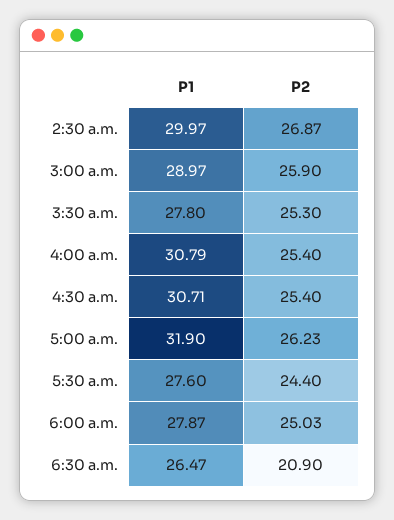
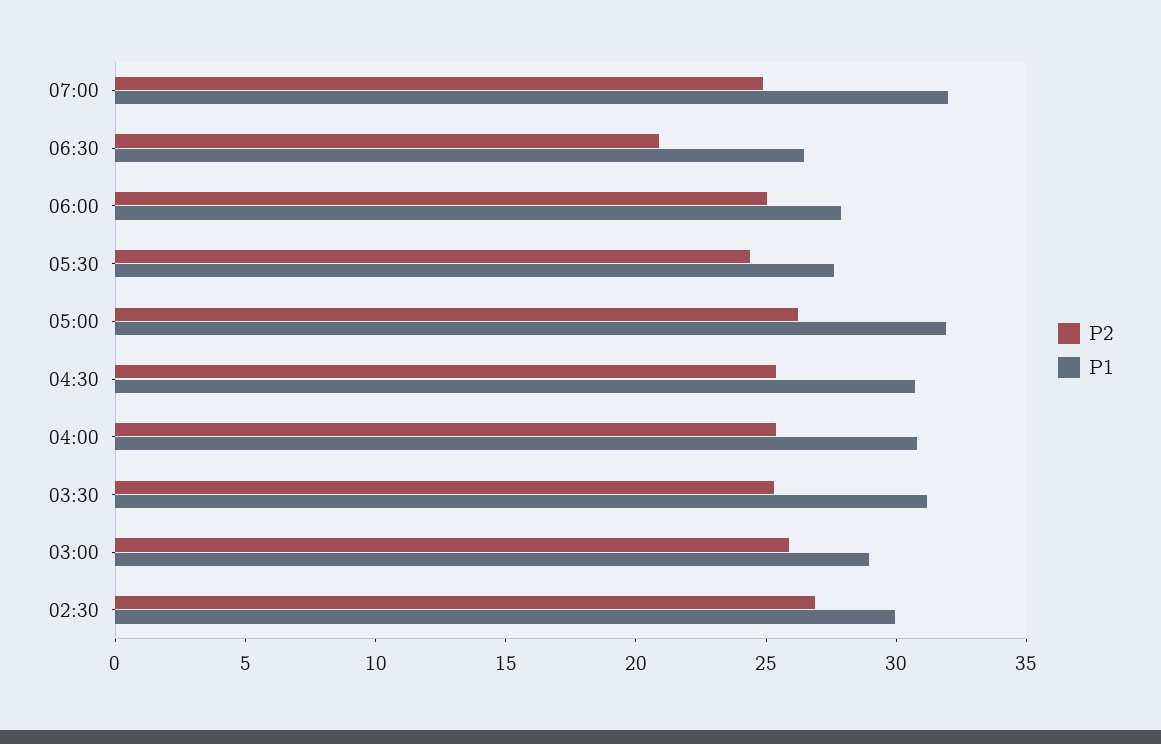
P1, 3:30 a.m.: 27.8 -> 31
P2, 07:00: none -> 25
P1, 07:00: none -> 32

